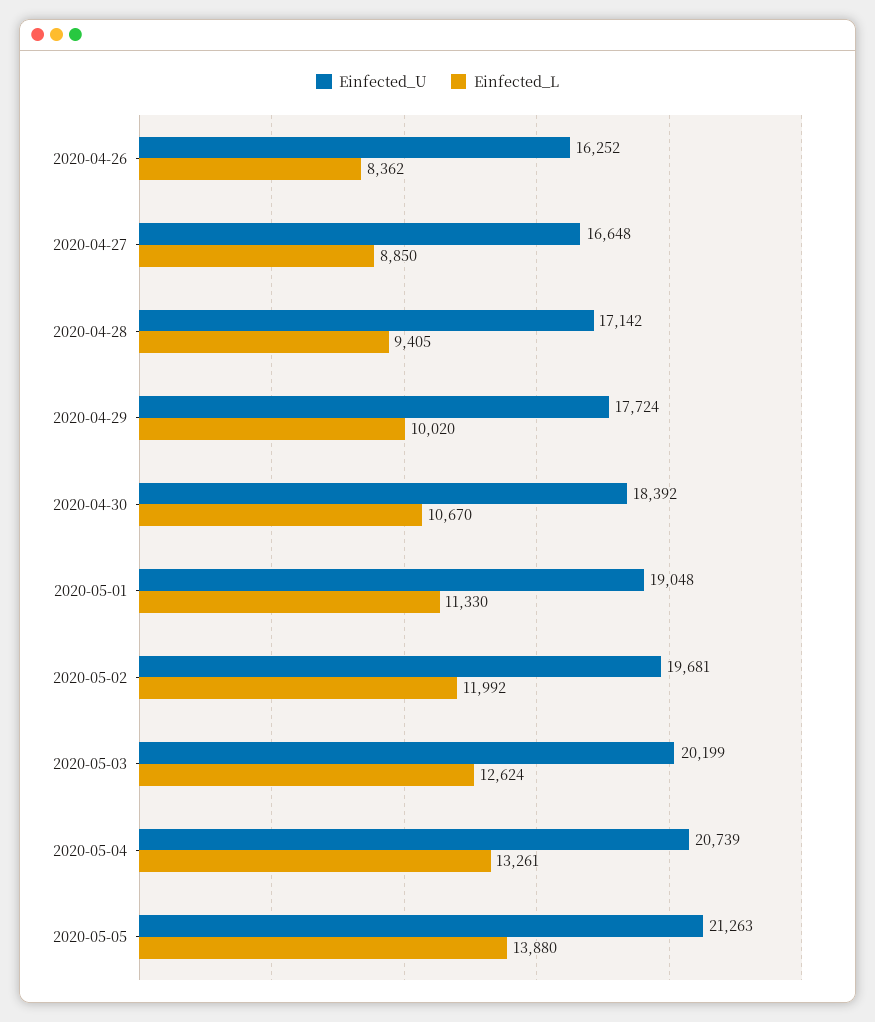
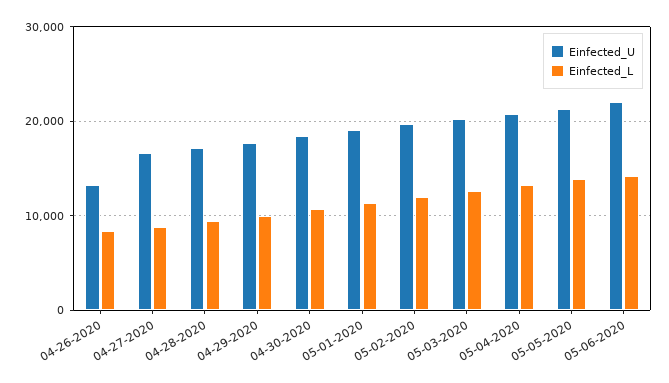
Einfected_U, 2020-04-26: 16252 -> 13000
Einfected_U, 05-06-2020: none -> 22000
Einfected_L, 05-06-2020: none -> 14000

